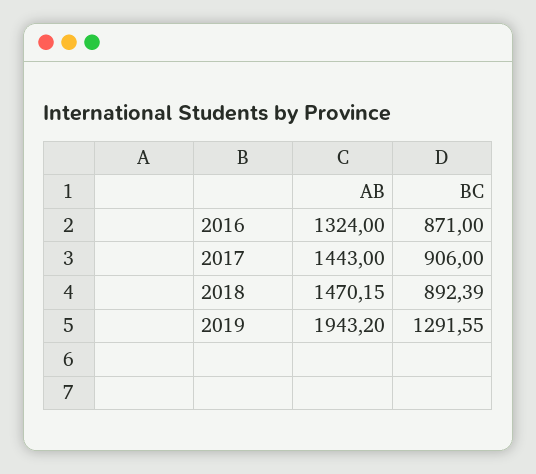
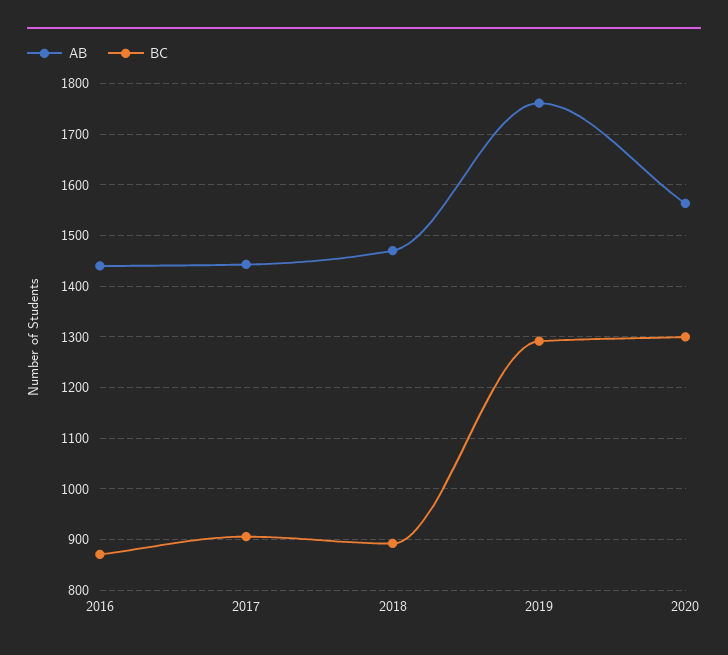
AB, 2016: 1324 -> 1440
AB, 2019: 1943.2 -> 1760
AB, 2020: none -> 1560
BC, 2020: none -> 1300

